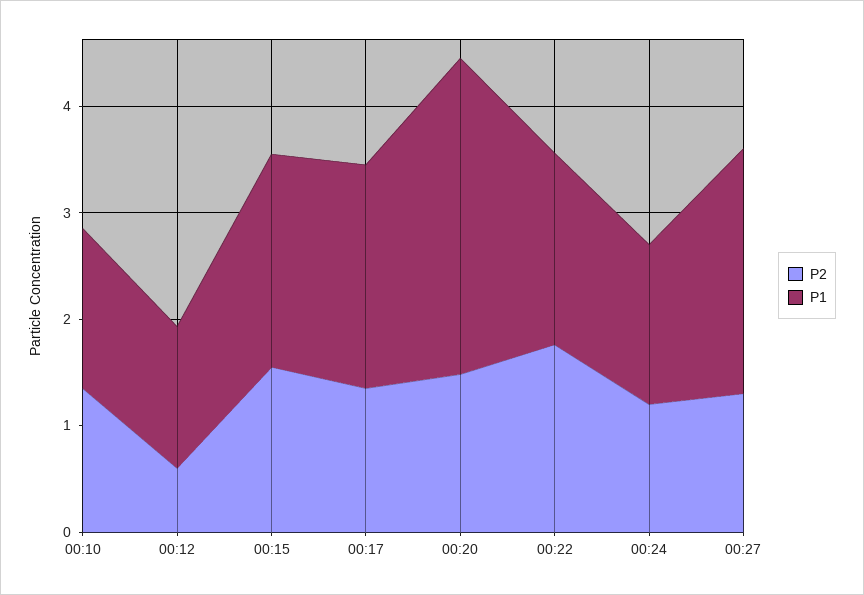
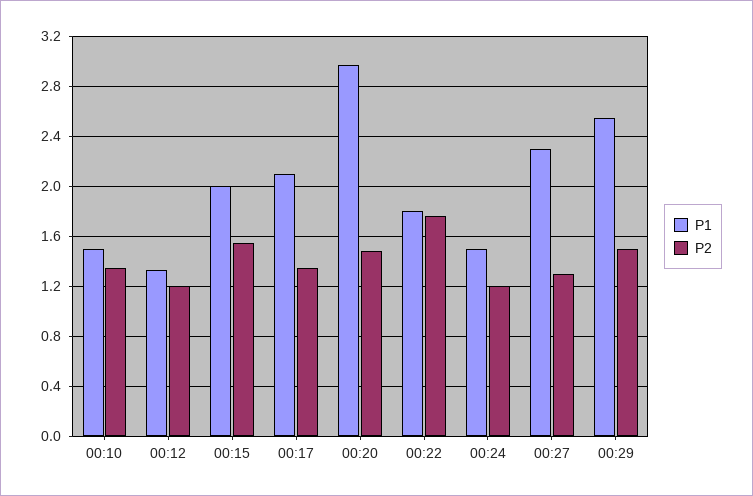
P2, 00:12: 0.6 -> 1.2
P1, 00:29: none -> 2.55
P2, 00:29: none -> 1.5

